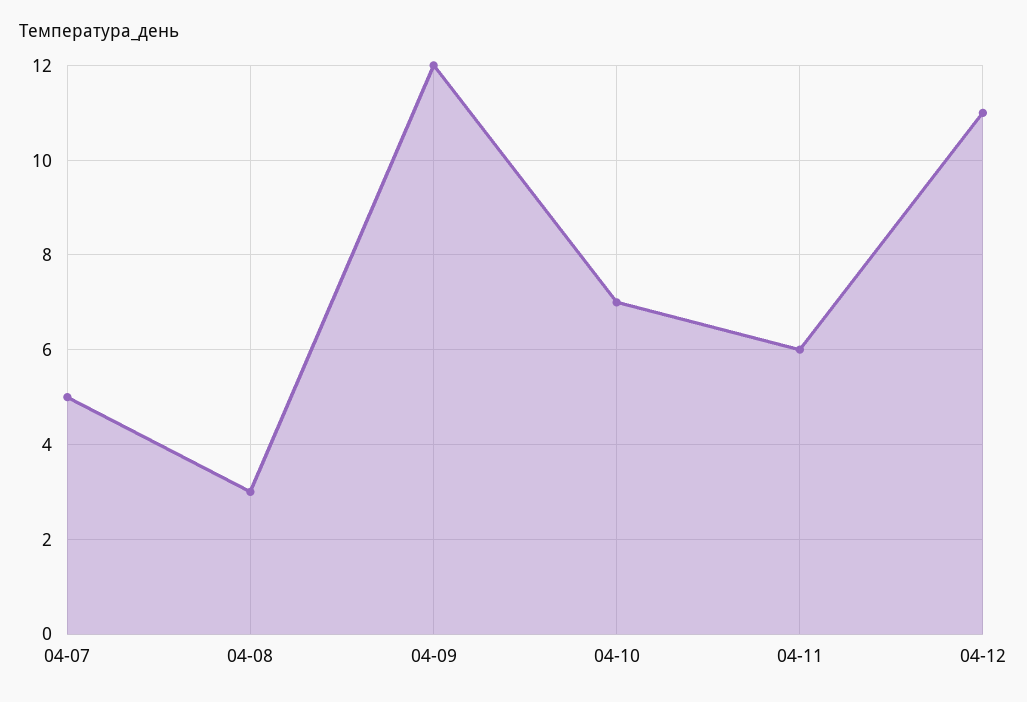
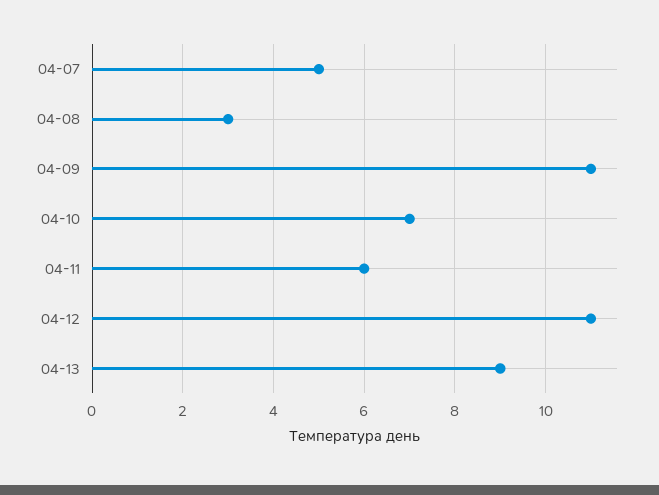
04-09: 12 -> 11
04-13: none -> 9

